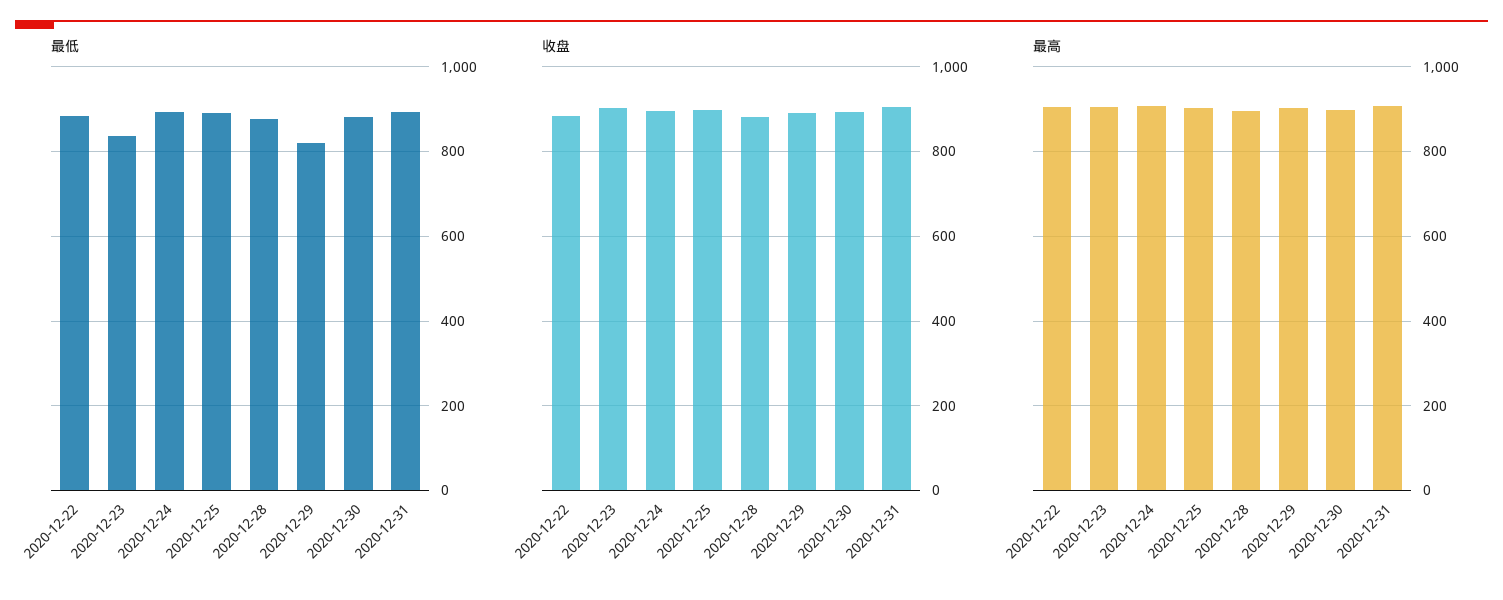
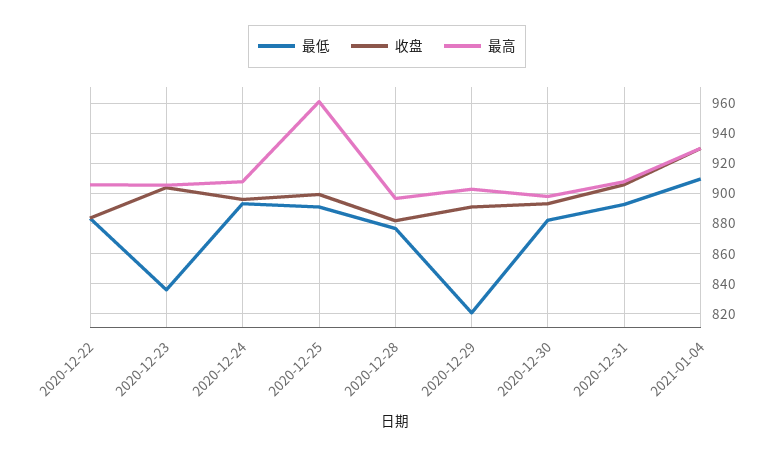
最高, 2020-12-25: 900 -> 960
最低, 2021-01-04: none -> 910
收盘, 2021-01-04: none -> 930
最高, 2021-01-04: none -> 930

